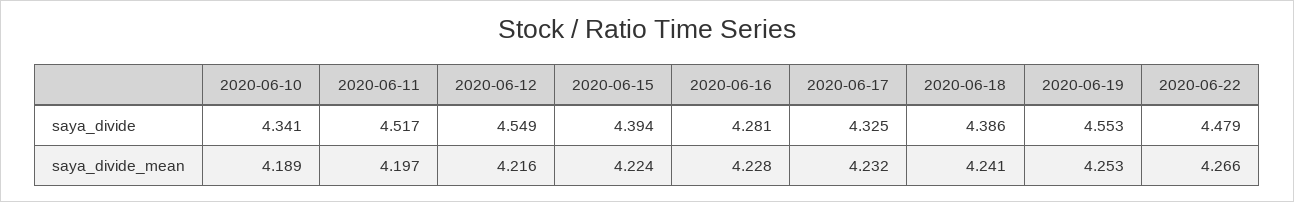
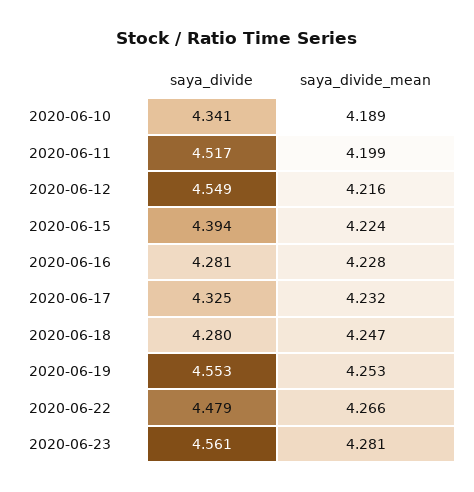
2020-06-18, saya_divide: 4.386 -> 4.28
2020-06-11, saya_divide_mean: 4.197 -> 4.199
2020-06-18, saya_divide_mean: 4.241 -> 4.247
2020-06-23, saya_divide: none -> 4.561
2020-06-23, saya_divide_mean: none -> 4.281

